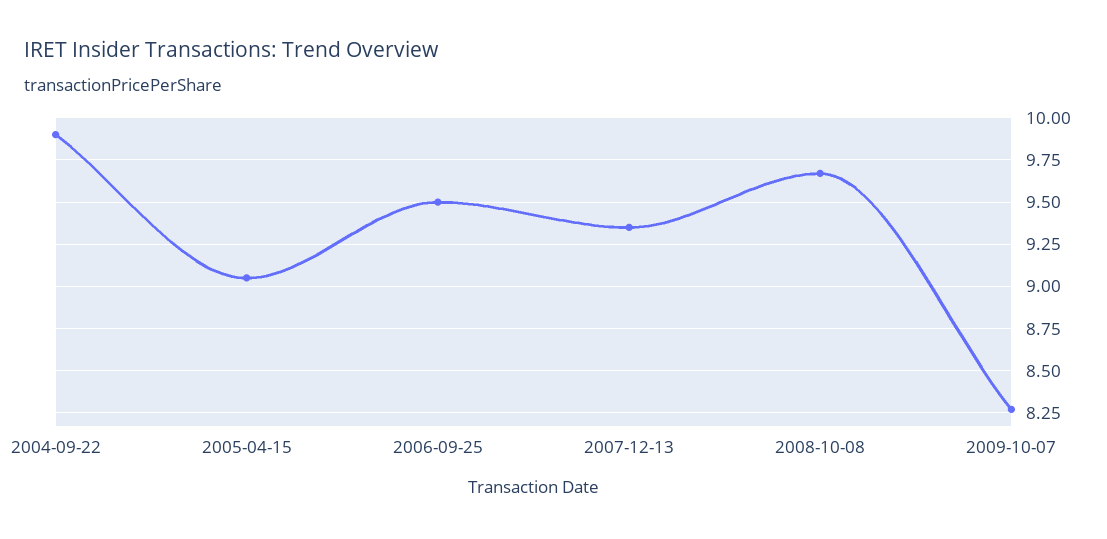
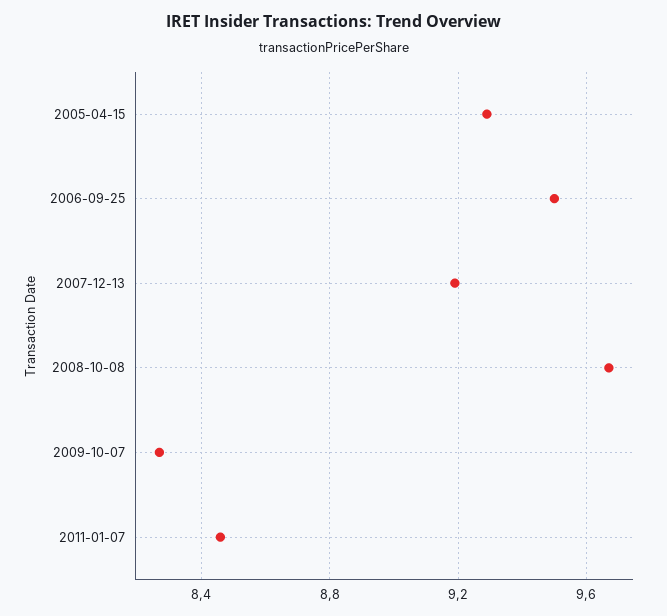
2004-09-22: 9.9 -> none
2005-04-15: 9.05 -> 9.3
2007-12-13: 9.35 -> 9.2
2011-01-07: none -> 8.45

